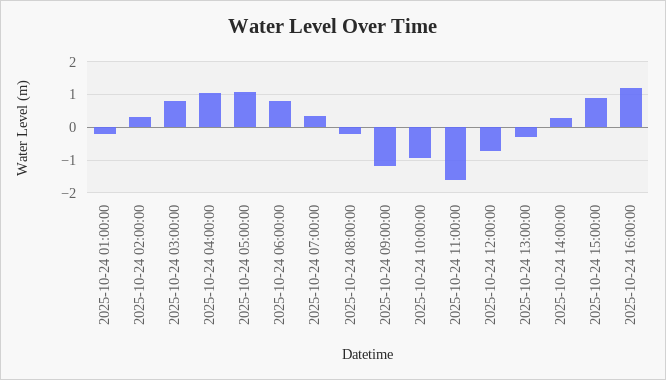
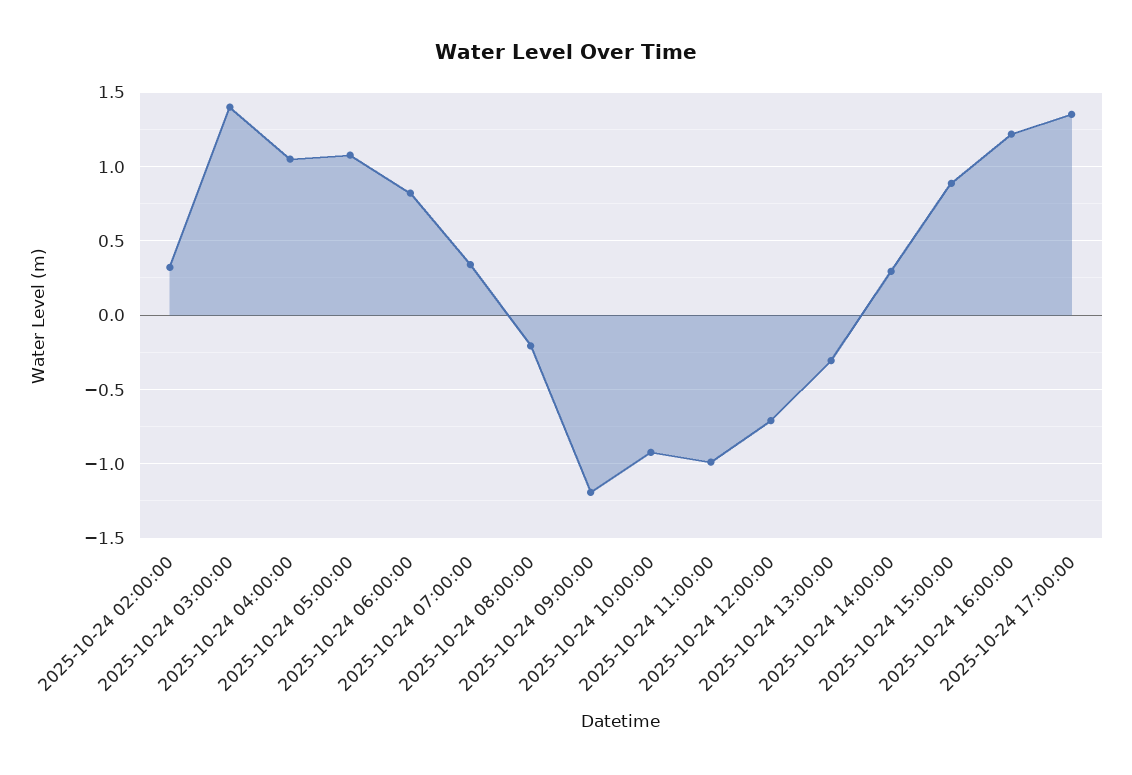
2025-10-24 01:00:00: -0.2 -> none
2025-10-24 03:00:00: 0.8 -> 1.4
2025-10-24 11:00:00: -1.6 -> -1
2025-10-24 17:00:00: none -> 1.35

